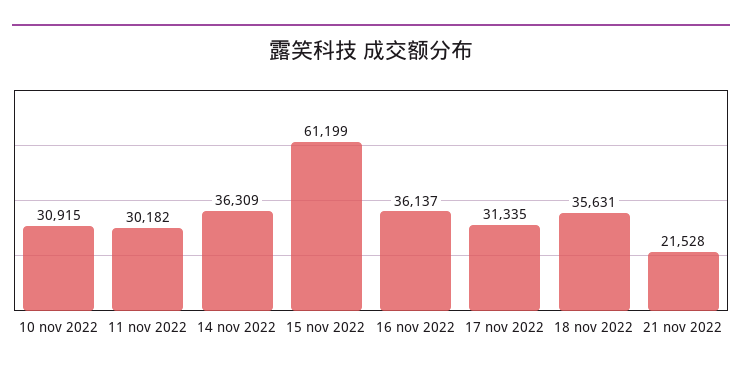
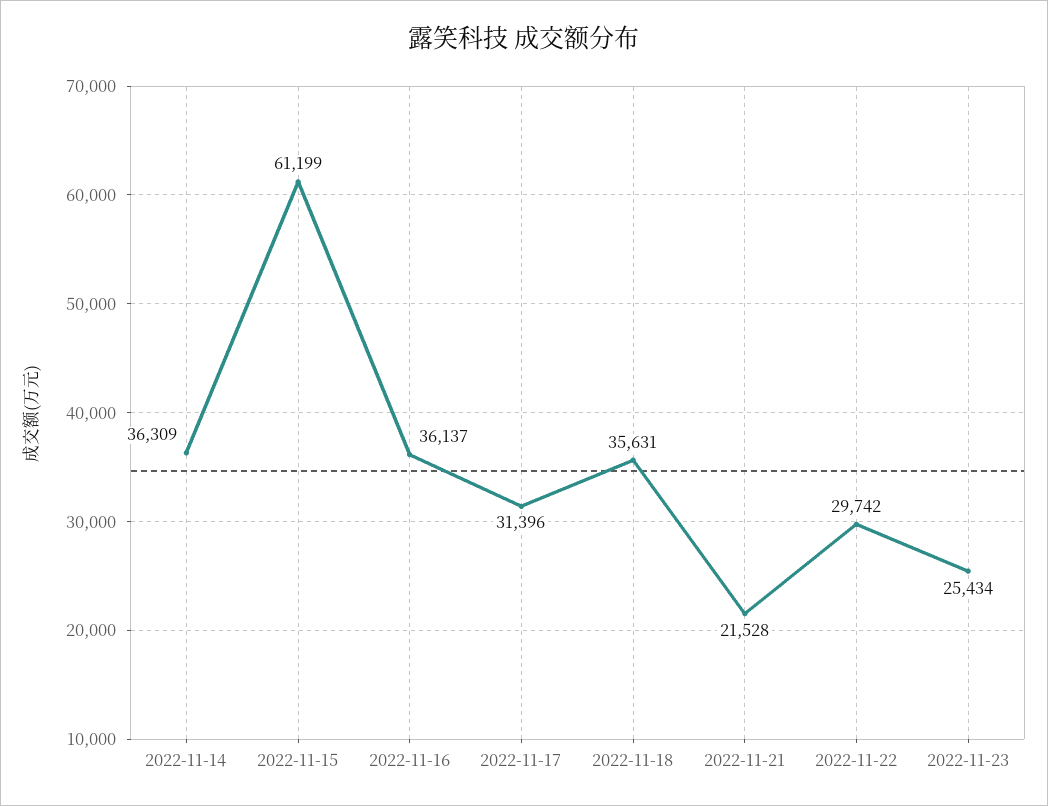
10 nov 2022: 30915 -> none
11 nov 2022: 30182 -> none
17 nov 2022: 31335 -> 31396
2022-11-22: none -> 29742
2022-11-23: none -> 25434

